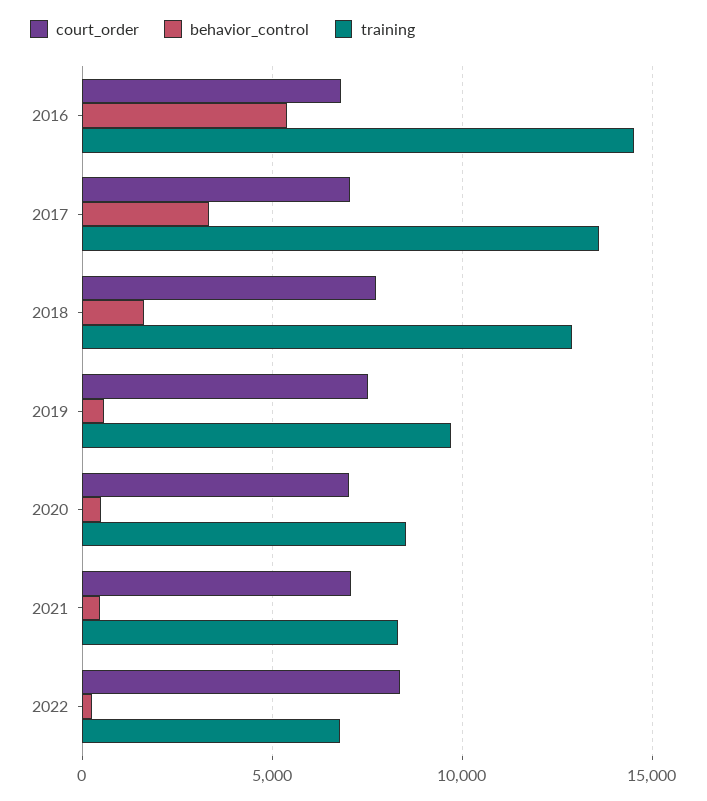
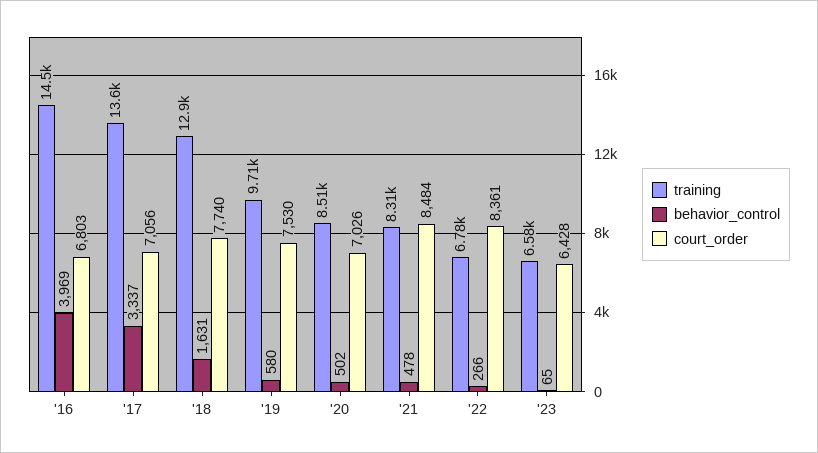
behavior_control, 2016: 5500 -> 3969
court_order, 2021: 7000 -> 8484
training, '23: none -> 6580
behavior_control, '23: none -> 65
court_order, '23: none -> 6428

